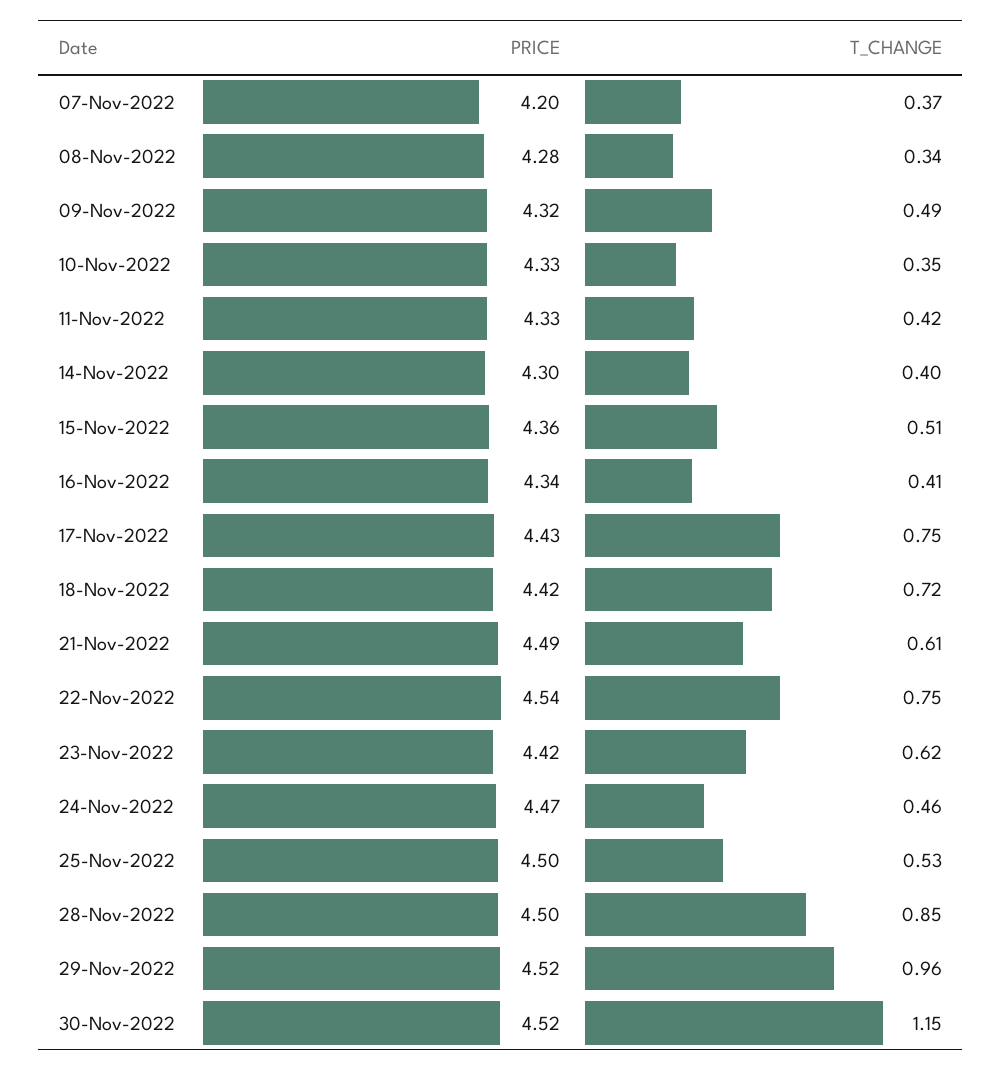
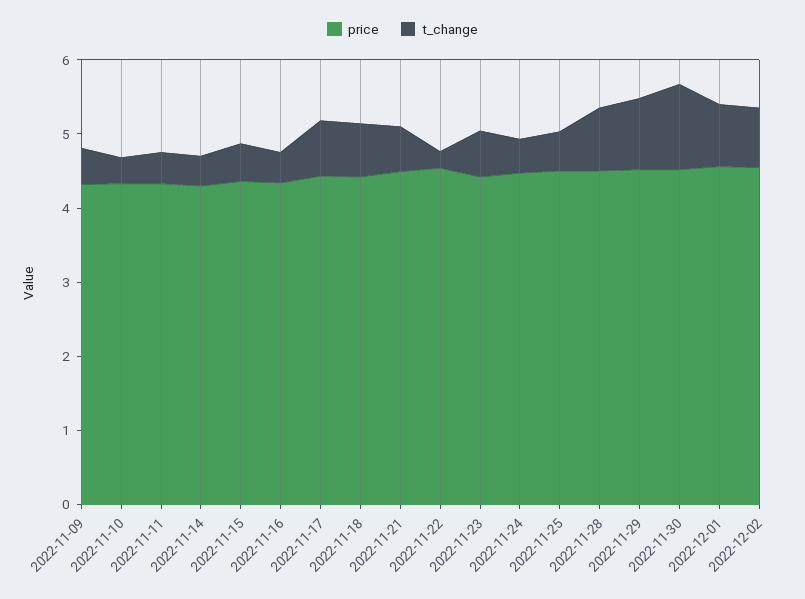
PRICE, 07-Nov-2022: 4.2 -> none
T_CHANGE, 07-Nov-2022: 0.37 -> none
PRICE, 08-Nov-2022: 4.28 -> none
T_CHANGE, 08-Nov-2022: 0.34 -> none
T_CHANGE, 22-Nov-2022: 0.75 -> 0.2
PRICE, 2022-12-01: none -> 4.6
T_CHANGE, 2022-12-01: none -> 0.8
PRICE, 2022-12-02: none -> 4.6
T_CHANGE, 2022-12-02: none -> 0.8

